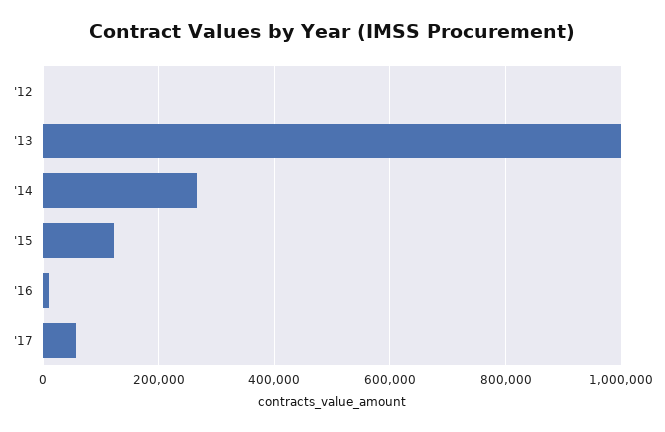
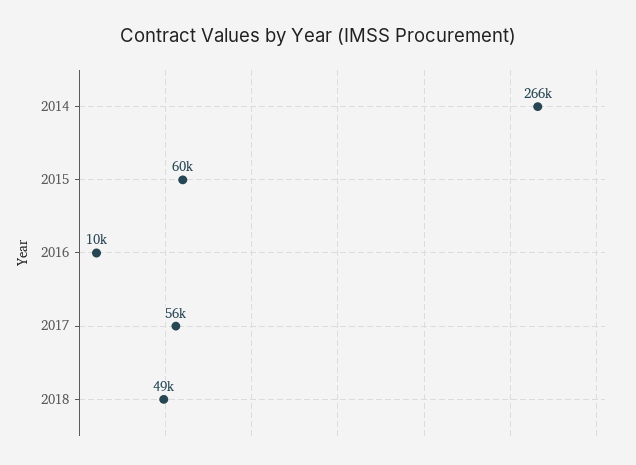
'12: 0 -> none
'13: 1000000 -> none
'15: 120000 -> 60000
2018: none -> 49000

